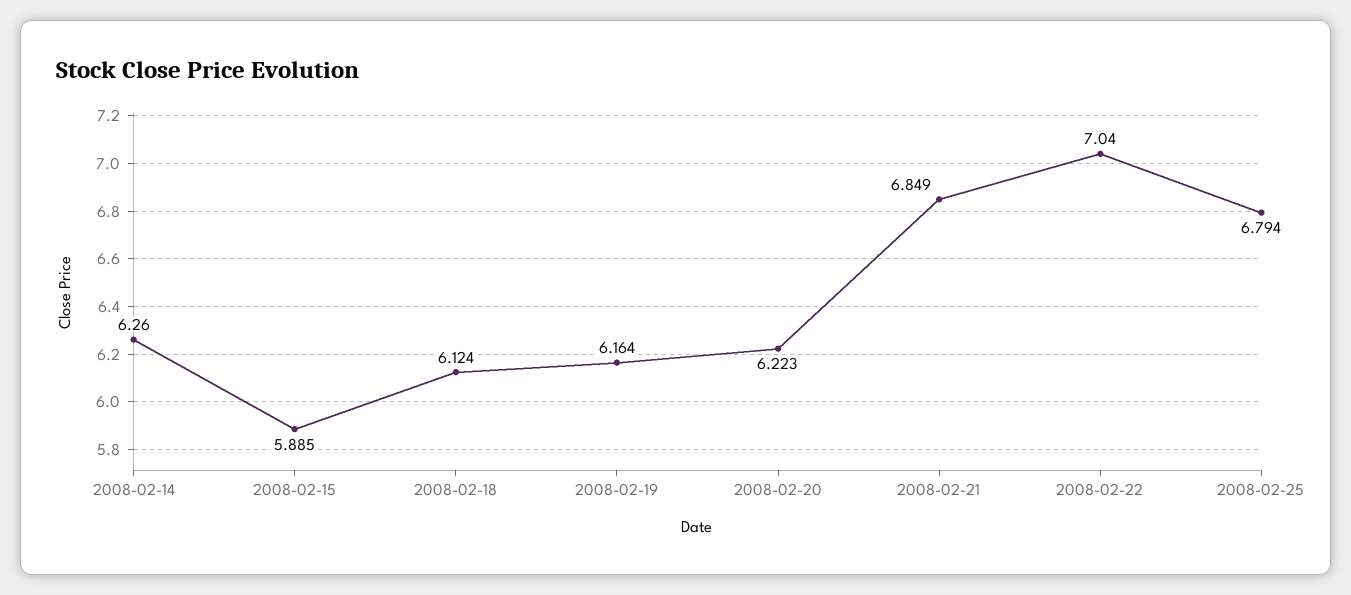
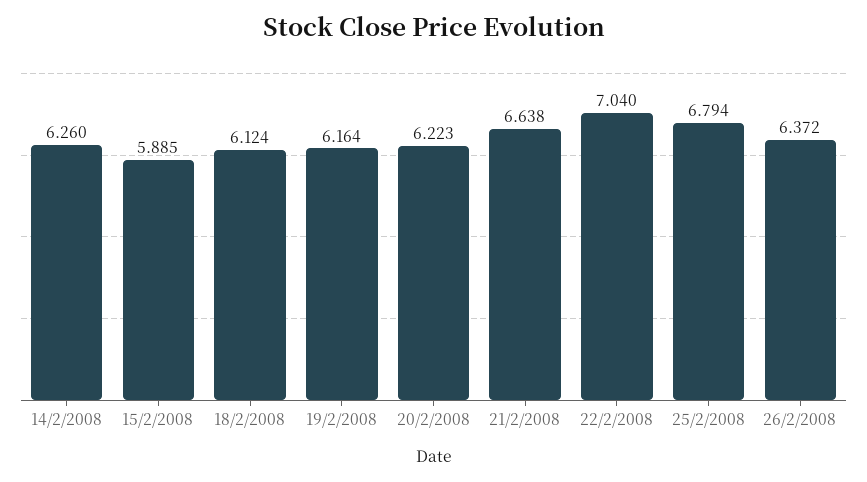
2008-02-21: 6.849 -> 6.638
26/2/2008: none -> 6.372

